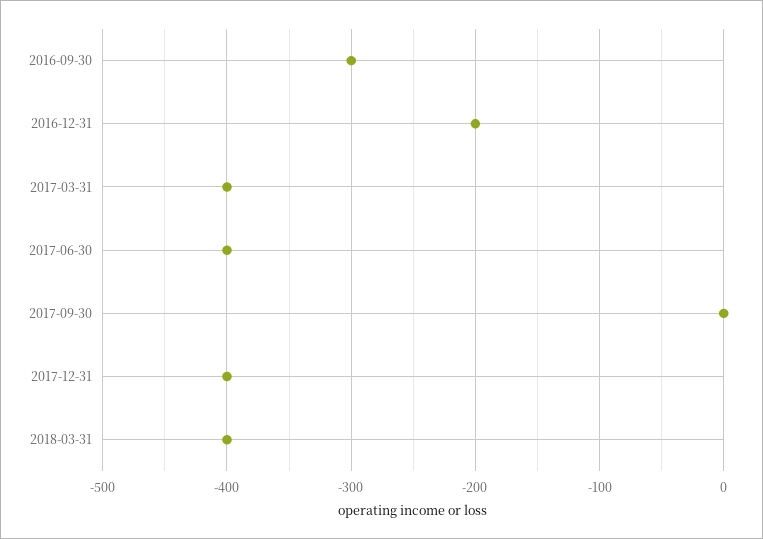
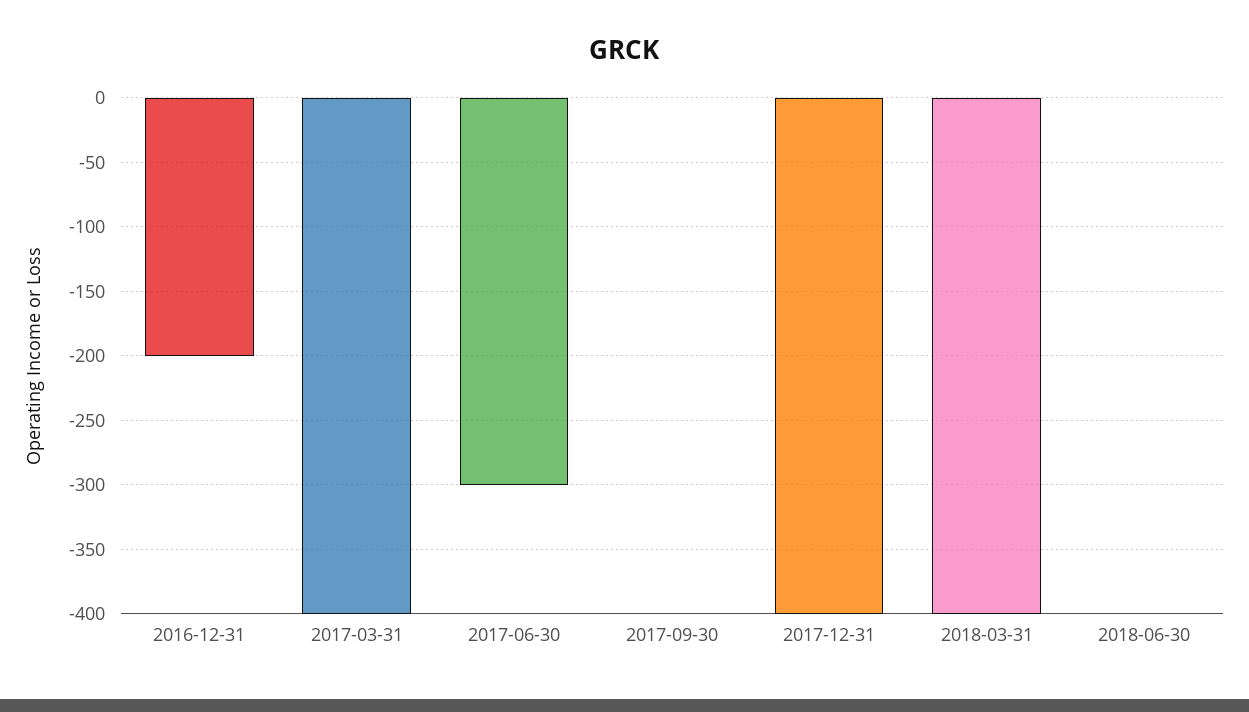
2016-09-30: -300 -> none
2017-06-30: -400 -> -300
2018-06-30: none -> 0

